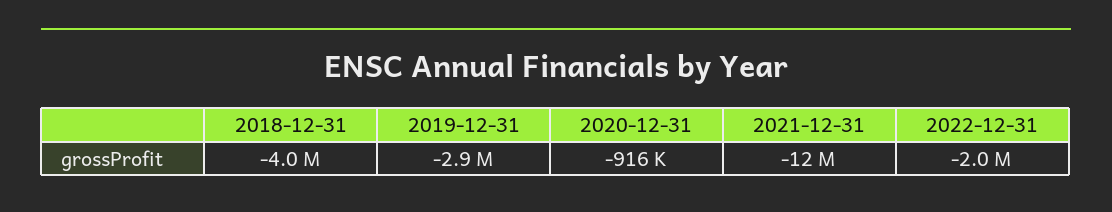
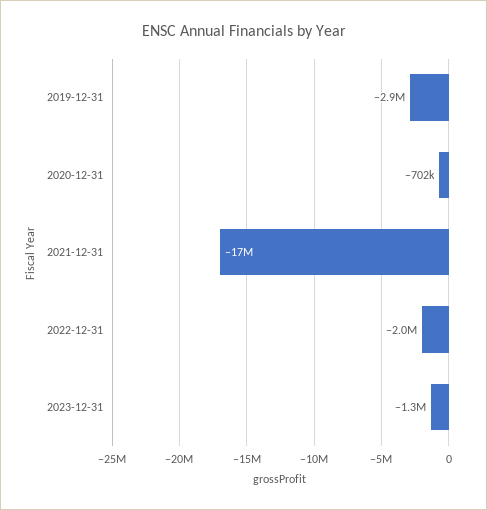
2018-12-31: -4000000 -> none
2020-12-31: -916000 -> -702000
2021-12-31: -12000000 -> -17000000
2023-12-31: none -> -1300000

